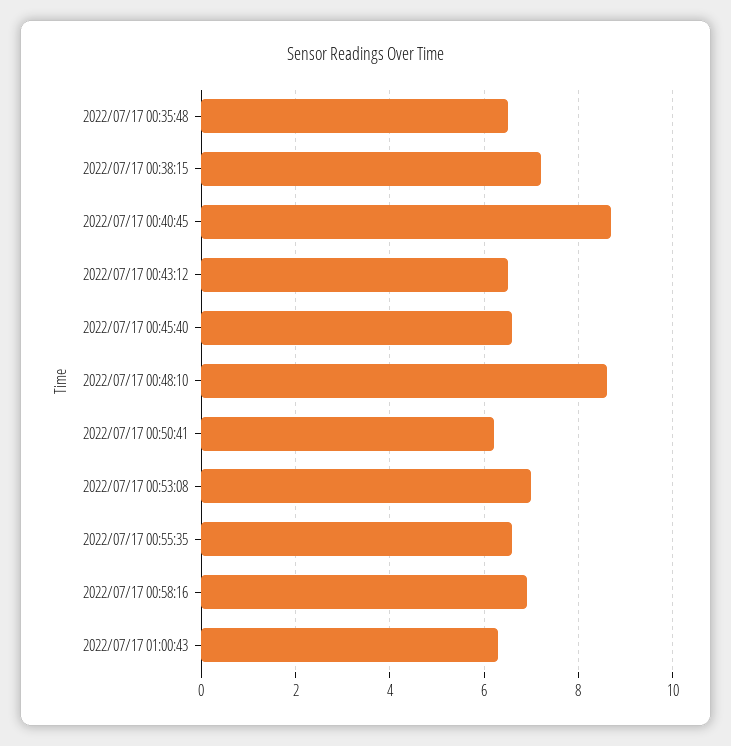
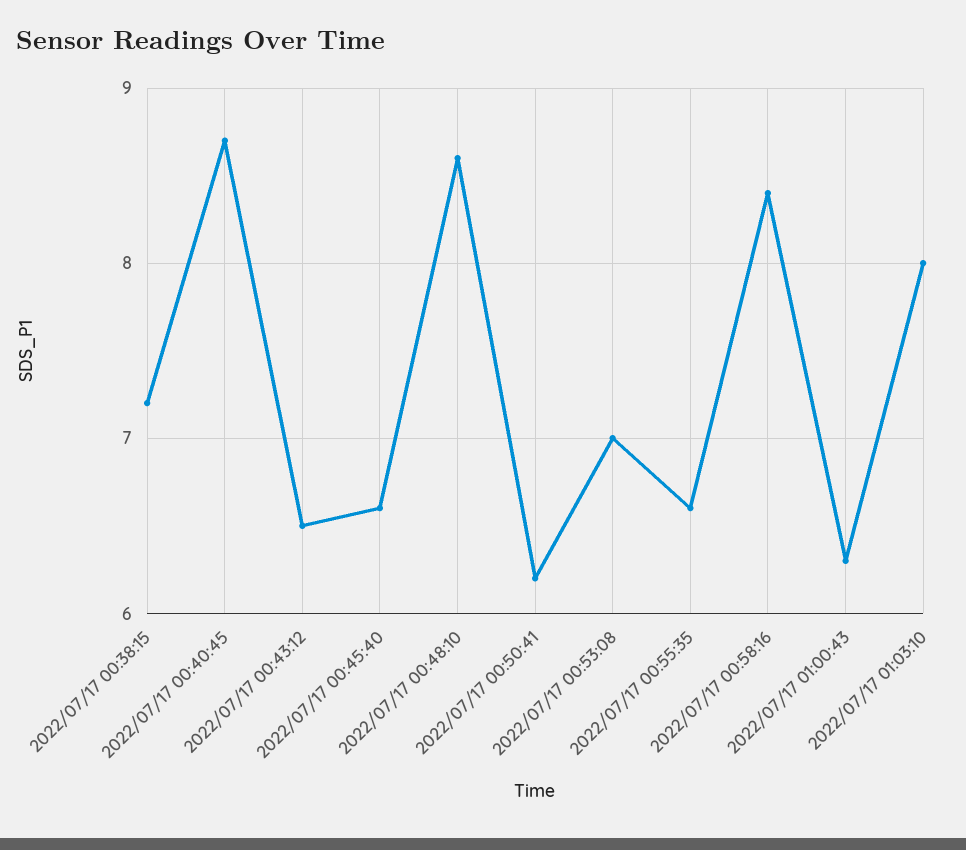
2022/07/17 00:35:48: 6.5 -> none
2022/07/17 00:58:16: 7 -> 8.4
2022/07/17 01:03:10: none -> 8

